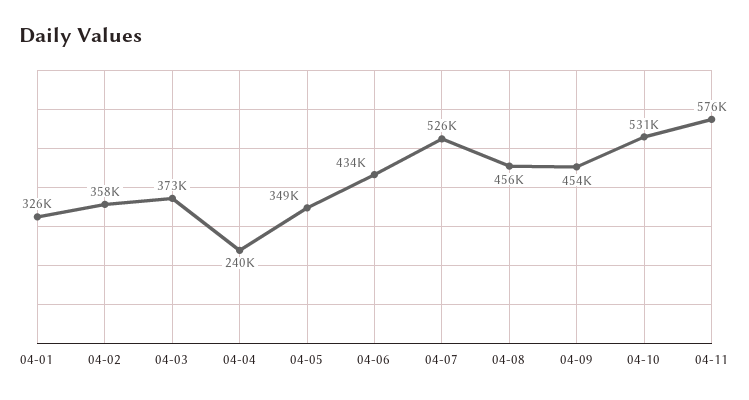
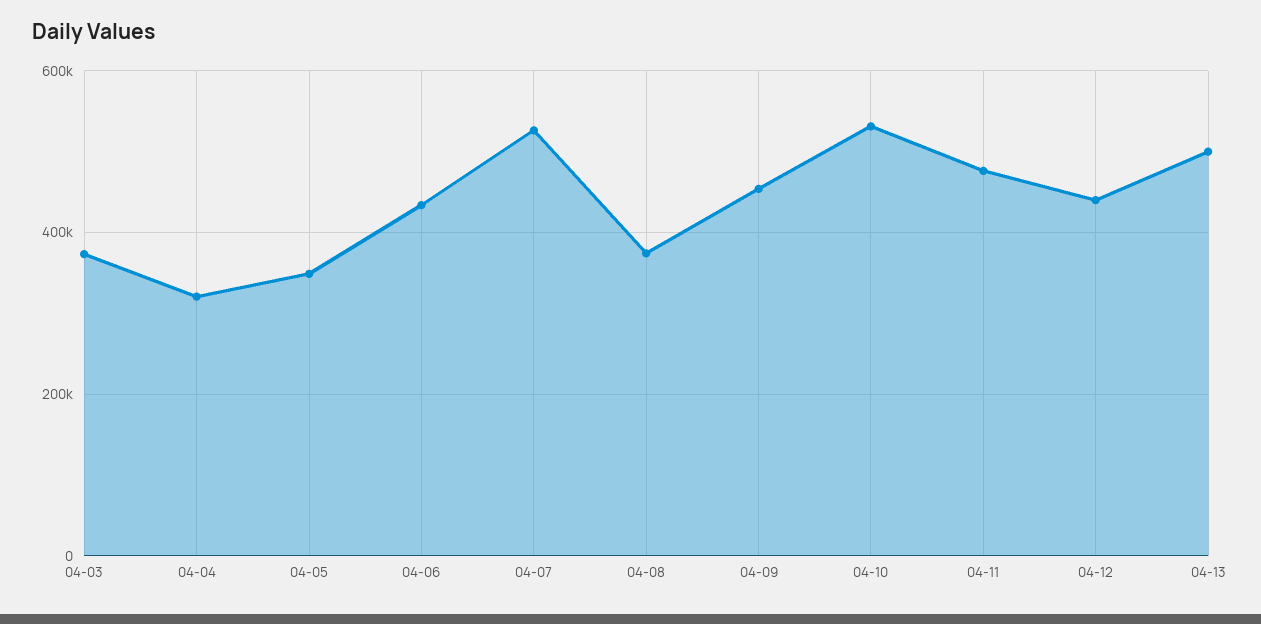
04-01: 326000 -> none
04-02: 358000 -> none
04-04: 240000 -> 320000
04-08: 456000 -> 380000
04-11: 576000 -> 480000
04-12: none -> 440000
04-13: none -> 500000

